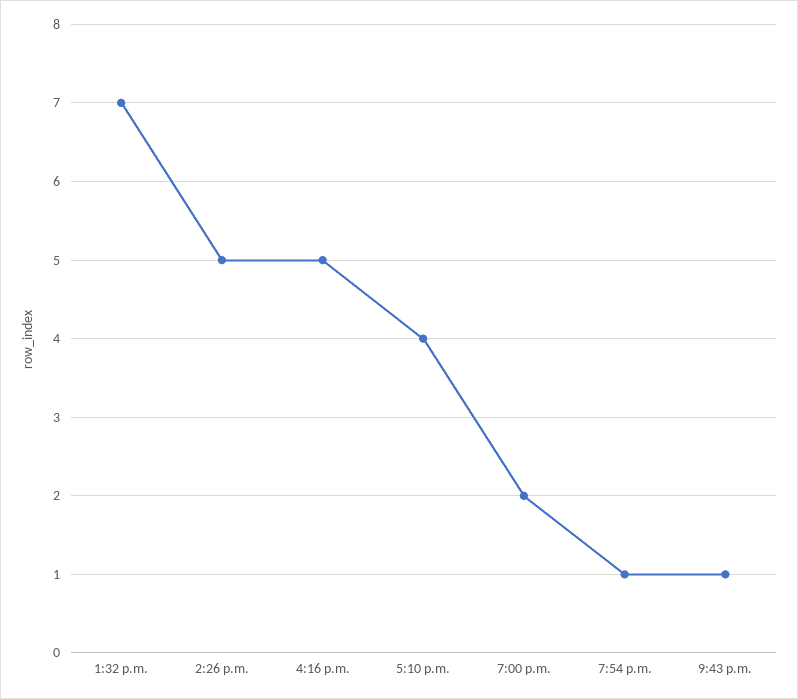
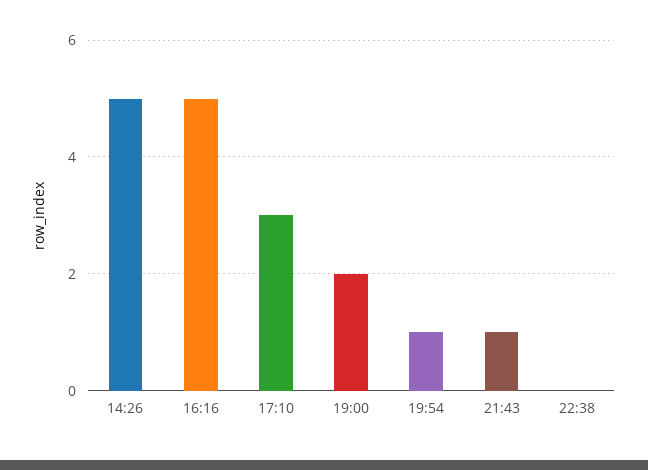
1:32 p.m.: 7 -> none
5:10 p.m.: 4 -> 3
22:38: none -> 0

